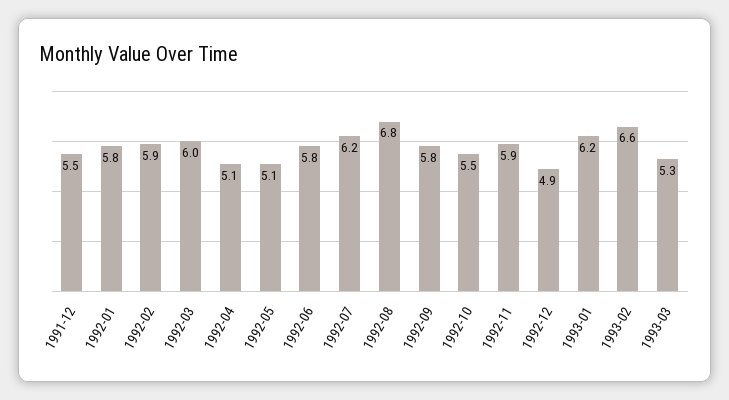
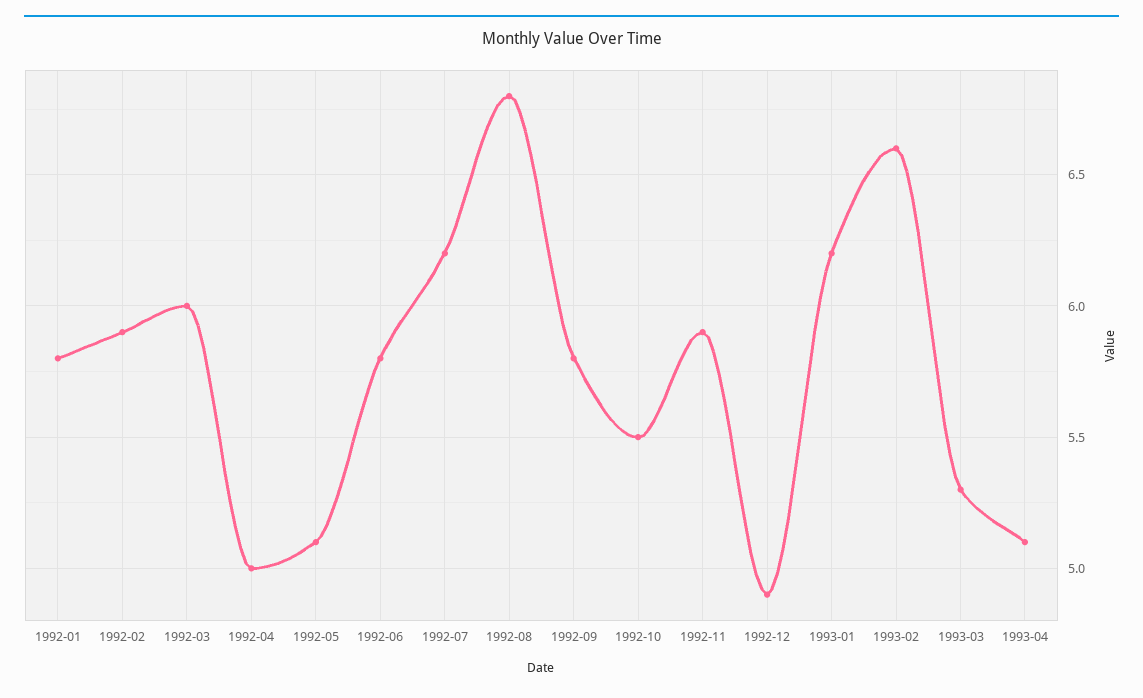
1991-12: 5.5 -> none
1992-04: 5.1 -> 5
1993-04: none -> 5.1

